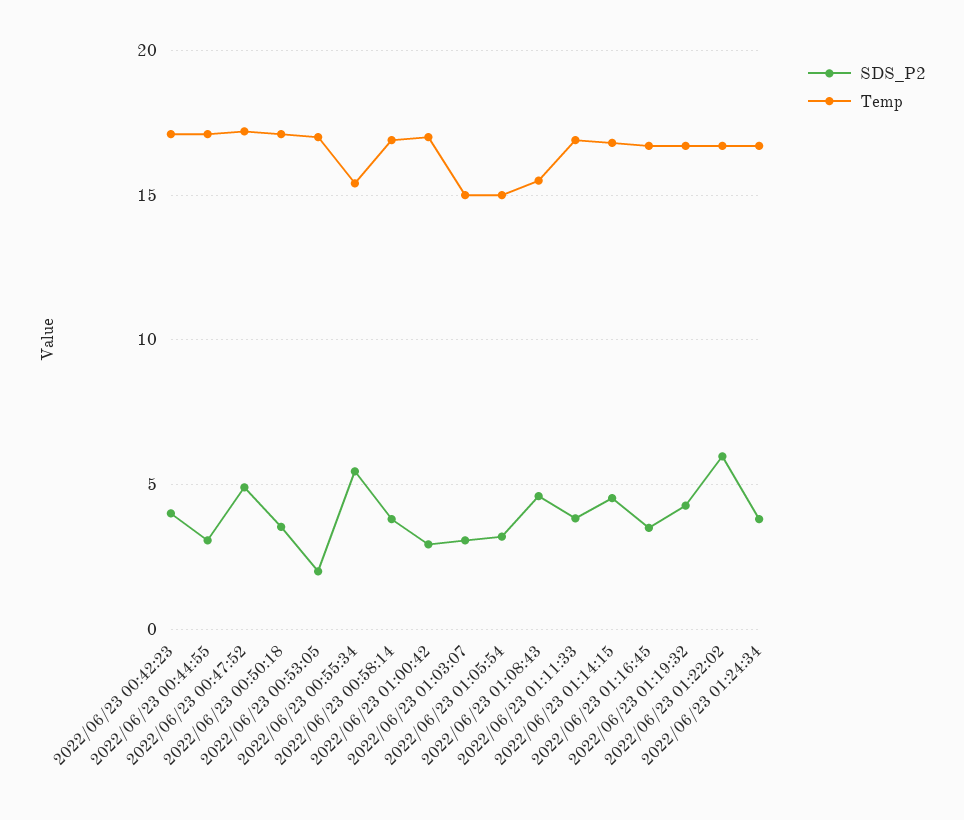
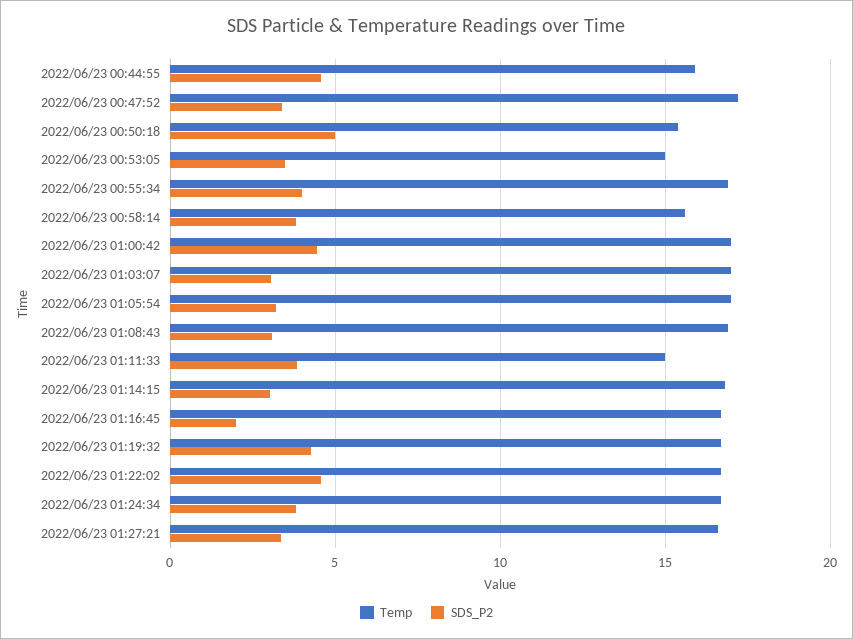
SDS_P2, 2022/06/23 00:42:23: 4 -> none
Temp, 2022/06/23 00:42:23: 17 -> none
SDS_P2, 2022/06/23 00:44:55: 3 -> 4.5
Temp, 2022/06/23 00:44:55: 17 -> 16
SDS_P2, 2022/06/23 00:47:52: 5 -> 3.5
SDS_P2, 2022/06/23 00:50:18: 3.5 -> 5
Temp, 2022/06/23 00:50:18: 17 -> 15.5
SDS_P2, 2022/06/23 00:53:05: 2 -> 3.5
Temp, 2022/06/23 00:53:05: 17 -> 15
SDS_P2, 2022/06/23 00:55:34: 5.5 -> 4
Temp, 2022/06/23 00:55:34: 15.5 -> 17
Temp, 2022/06/23 00:58:14: 17 -> 15.5
SDS_P2, 2022/06/23 01:00:42: 3 -> 4.5
Temp, 2022/06/23 01:03:07: 15 -> 17
Temp, 2022/06/23 01:05:54: 15 -> 17
SDS_P2, 2022/06/23 01:08:43: 4.5 -> 3
Temp, 2022/06/23 01:08:43: 15.5 -> 17
Temp, 2022/06/23 01:11:33: 17 -> 15
SDS_P2, 2022/06/23 01:14:15: 4.5 -> 3
SDS_P2, 2022/06/23 01:16:45: 3.5 -> 2
SDS_P2, 2022/06/23 01:22:02: 6 -> 4.5
Temp, 2022/06/23 01:27:21: none -> 16.5
SDS_P2, 2022/06/23 01:27:21: none -> 3.5

